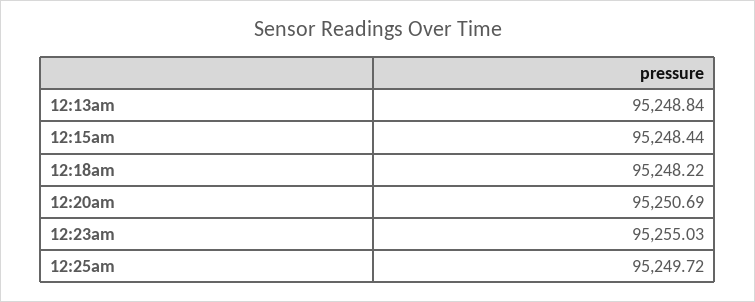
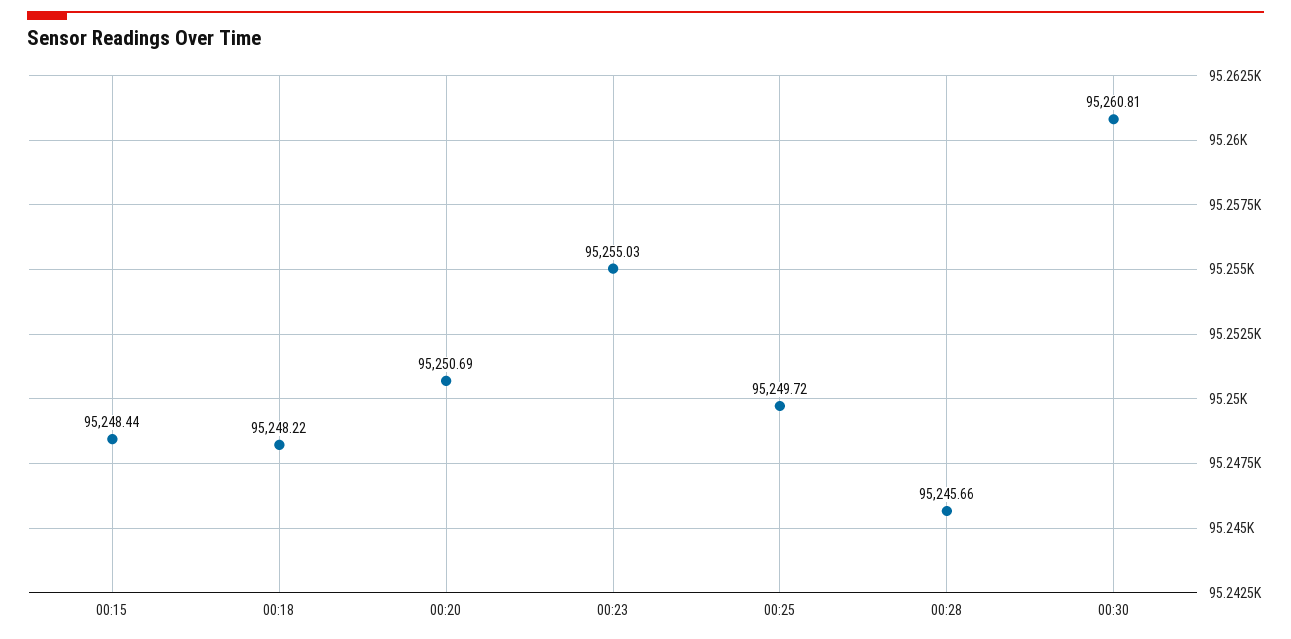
12:13am: 95248.84 -> none
00:28: none -> 95245.66
00:30: none -> 95260.81

